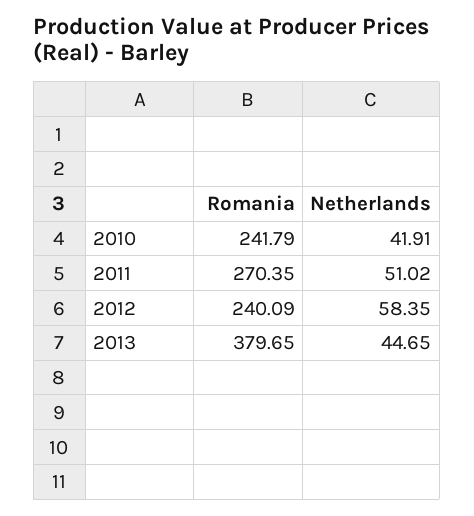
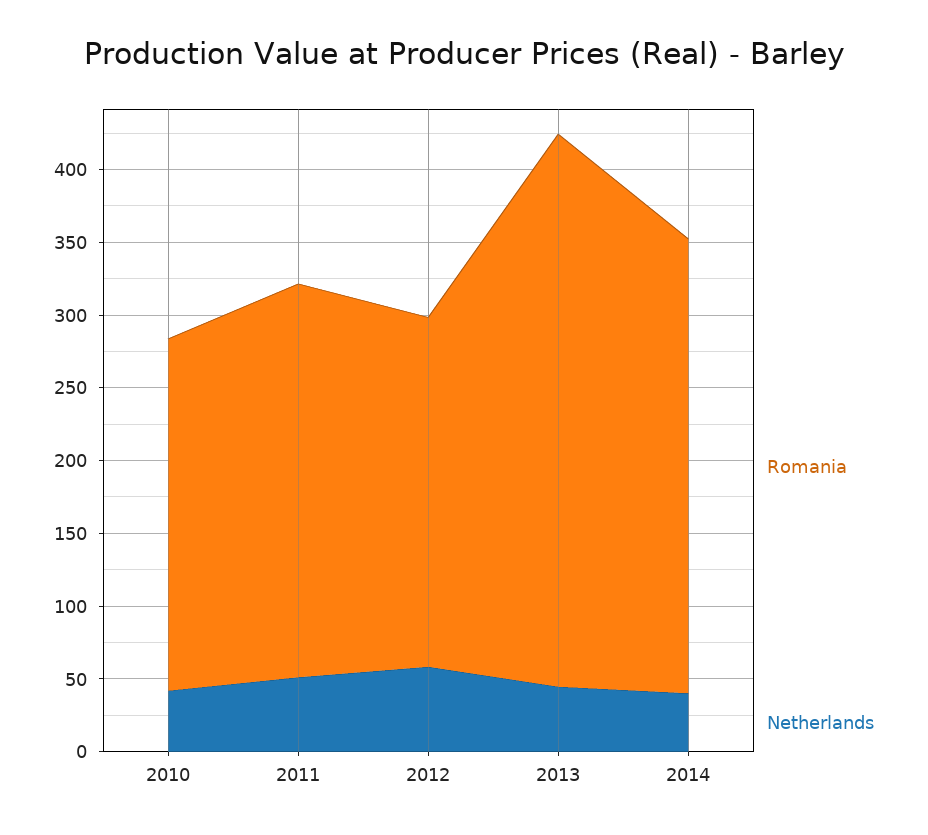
Romania, 2014: none -> 310
Netherlands, 2014: none -> 40

